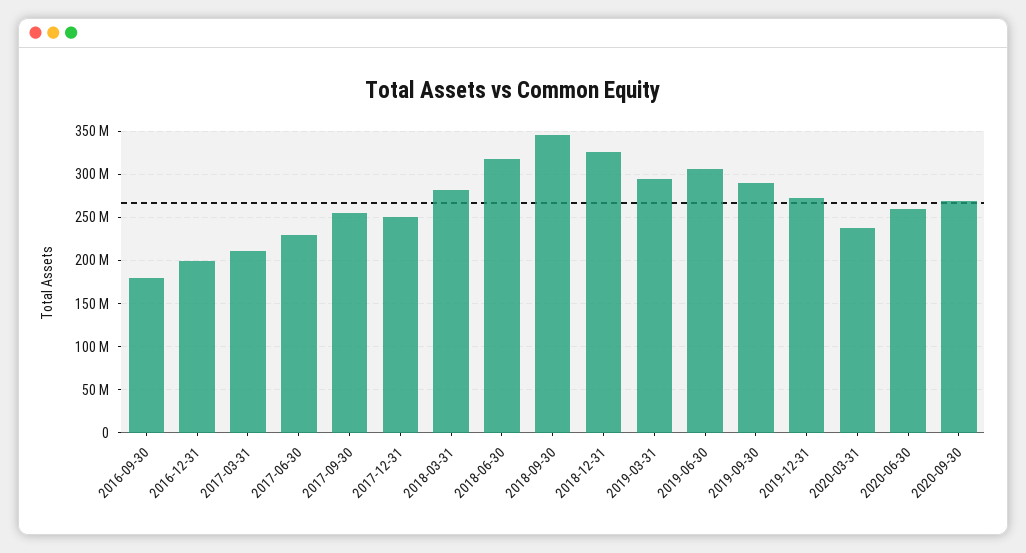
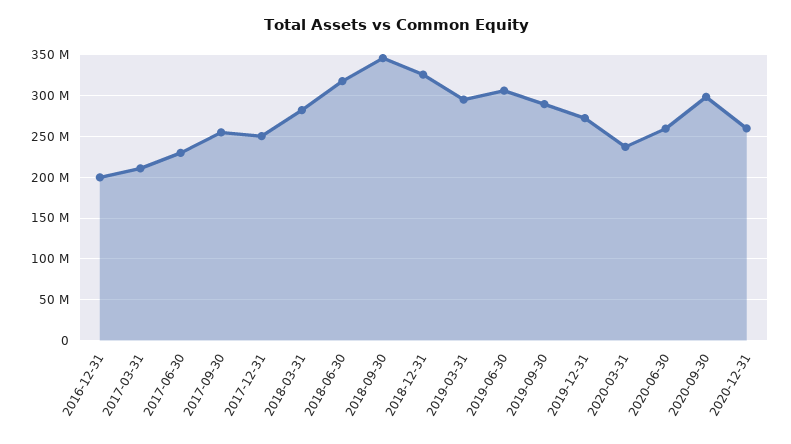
2016-09-30: 180000000 -> none
2020-09-30: 270000000 -> 300000000
2020-12-31: none -> 260000000

